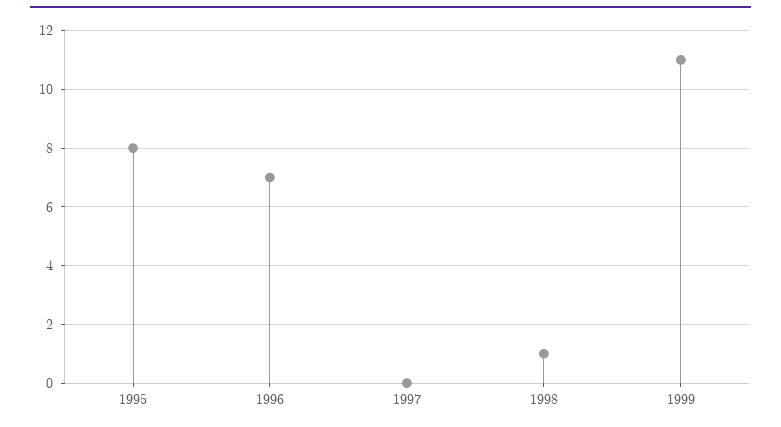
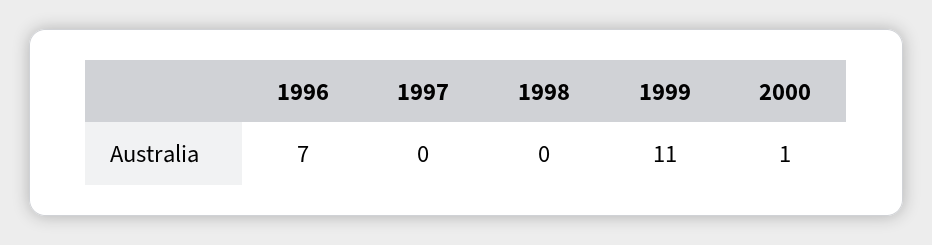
1995: 8 -> none
1998: 1 -> 0
2000: none -> 1

